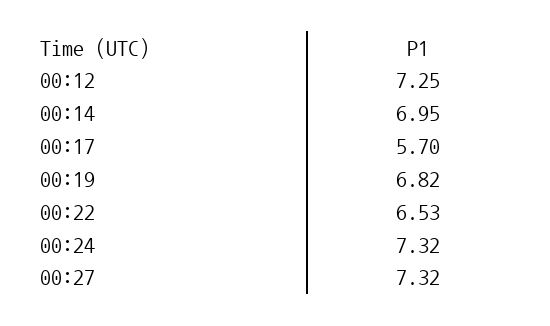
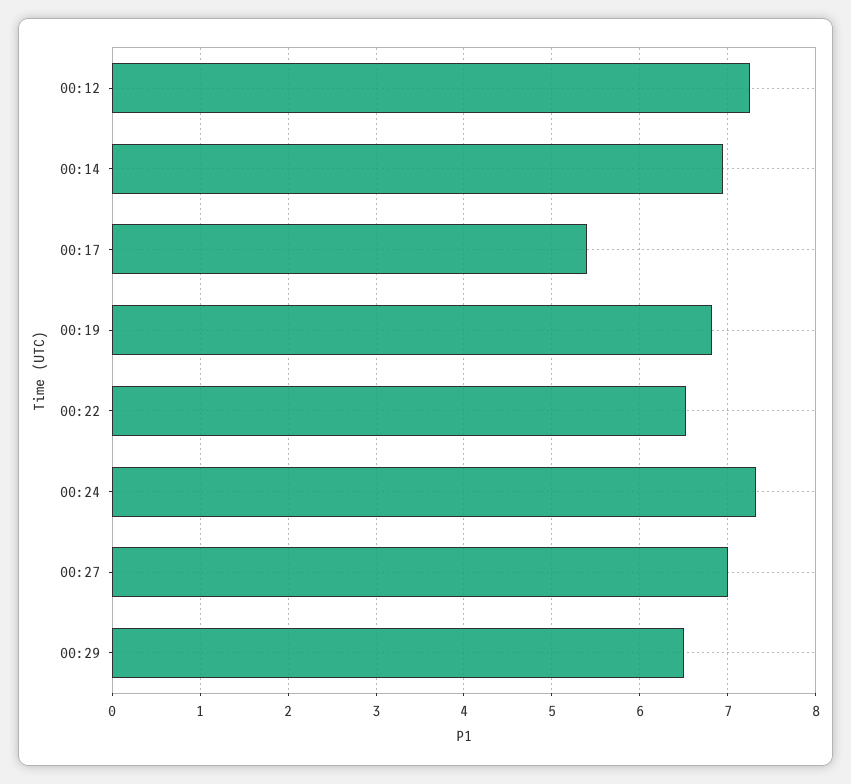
00:17: 5.7 -> 5.4
00:27: 7.32 -> 7
00:29: none -> 6.5

